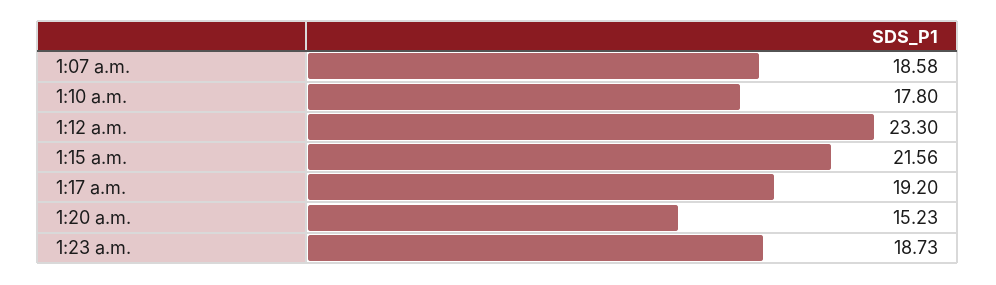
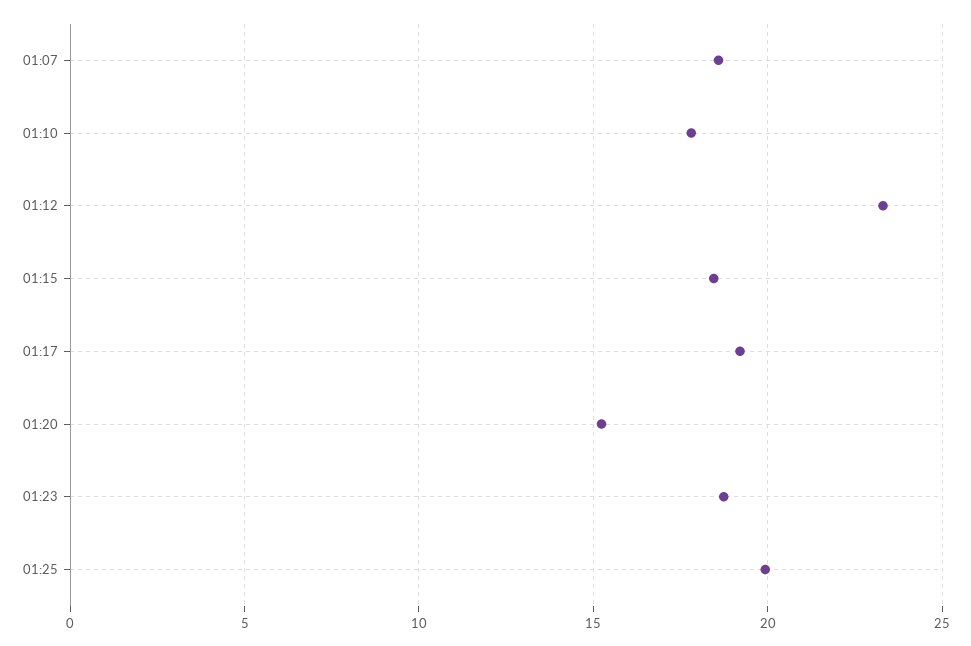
1:15 a.m.: 21.56 -> 18.5
01:25: none -> 20

